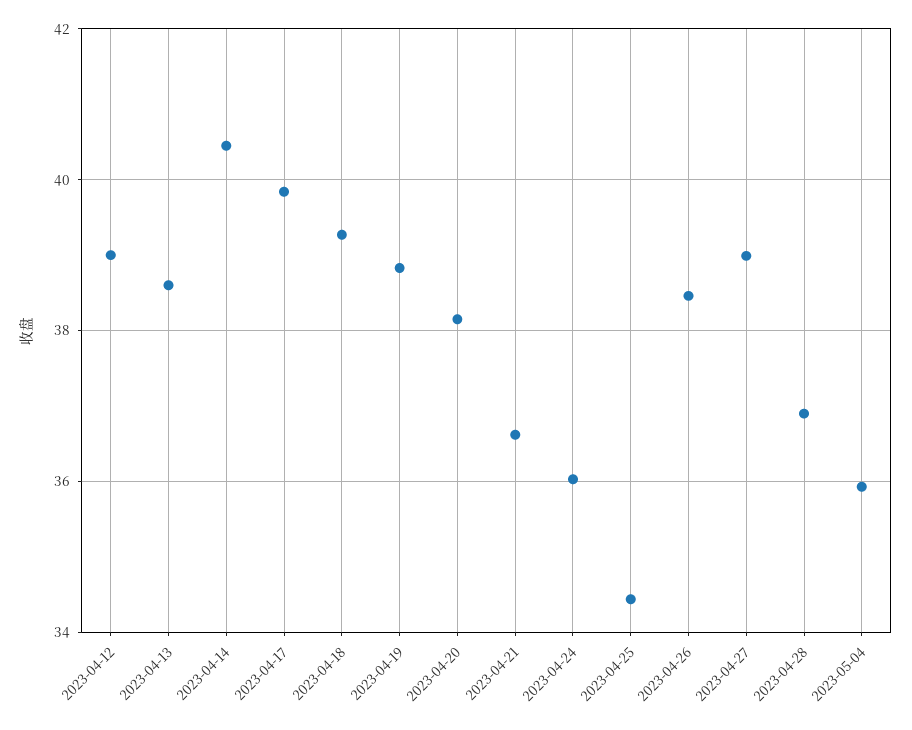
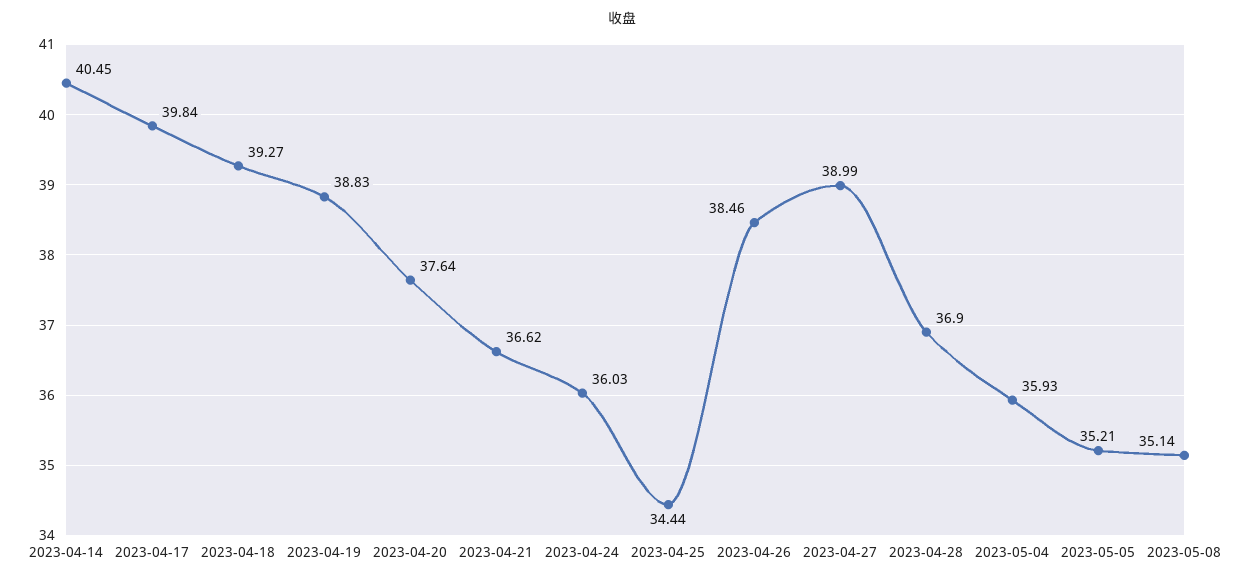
2023-04-12: 39 -> none
2023-04-13: 38.6 -> none
2023-04-20: 38.2 -> 37.64
2023-05-05: none -> 35.21
2023-05-08: none -> 35.14

